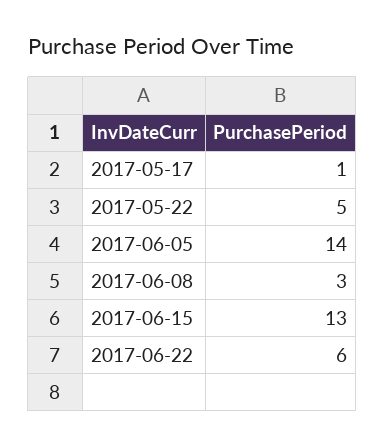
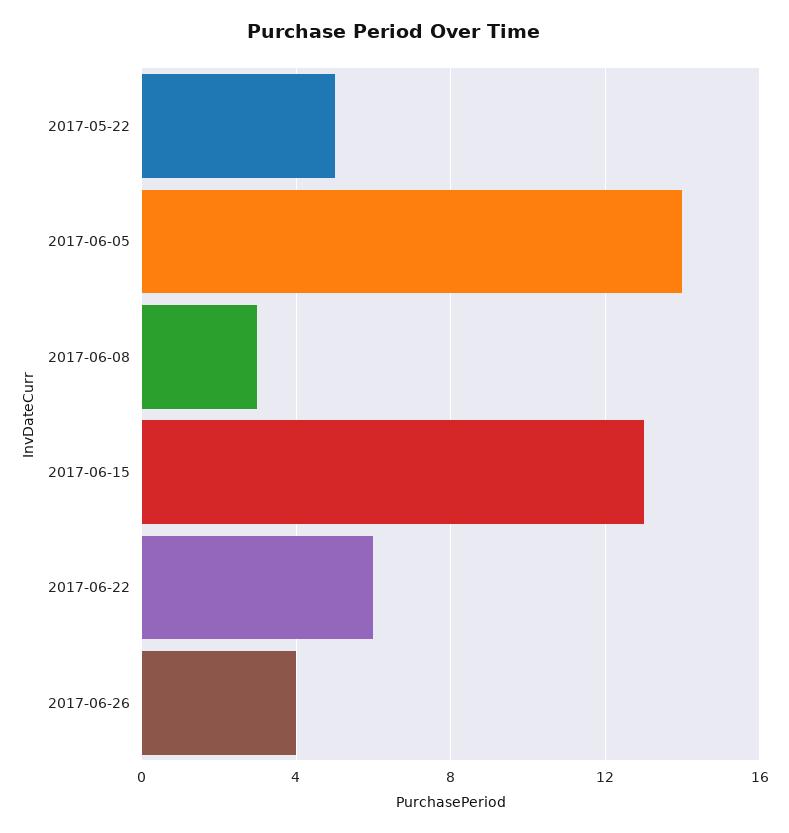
2017-05-17: 1 -> none
2017-06-26: none -> 4

